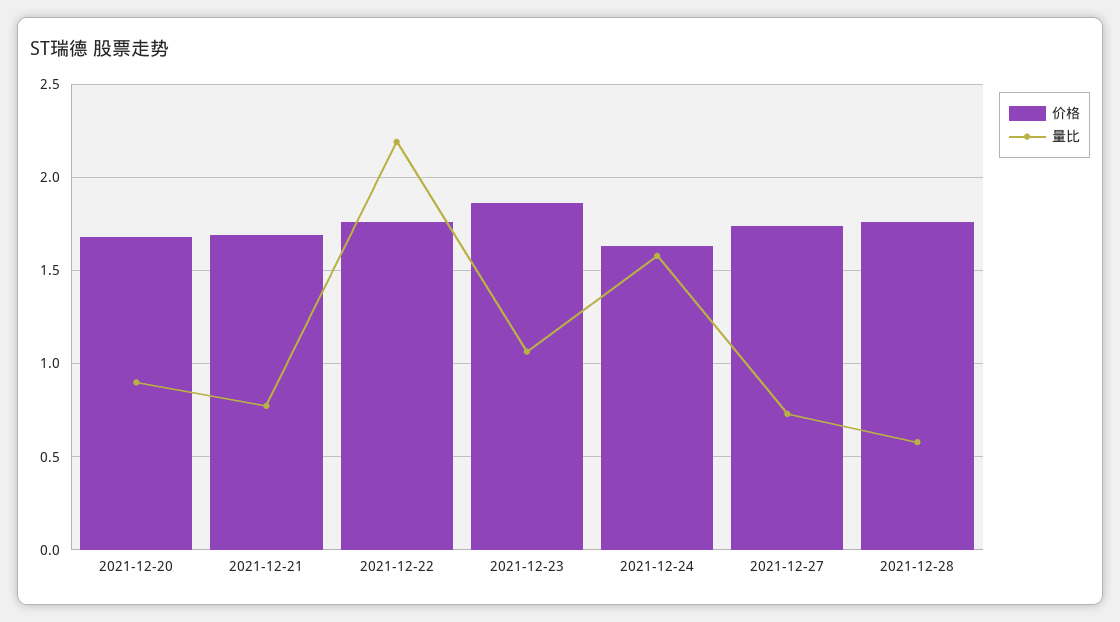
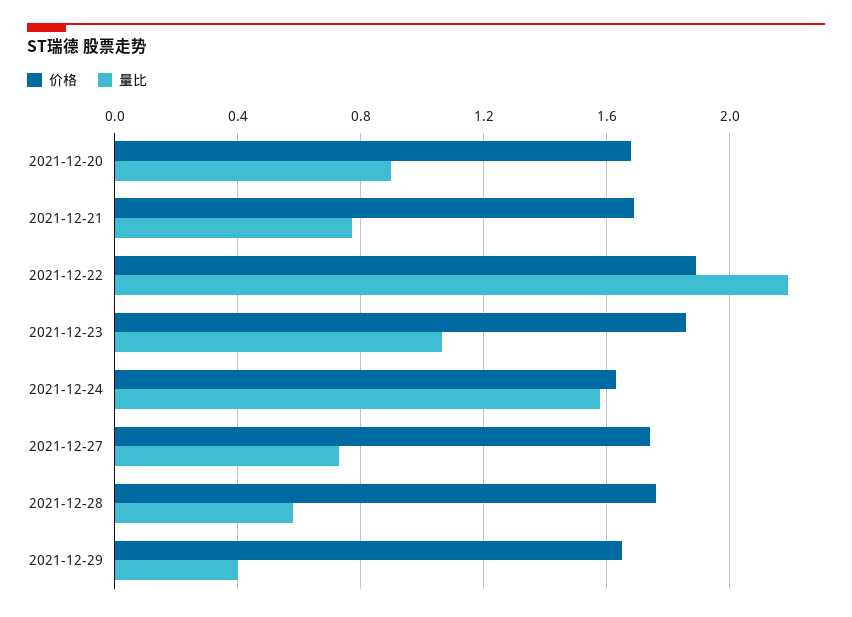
价格, 2021-12-22: 1.75 -> 1.9
价格, 2021-12-29: none -> 1.65
量比, 2021-12-29: none -> 0.4

